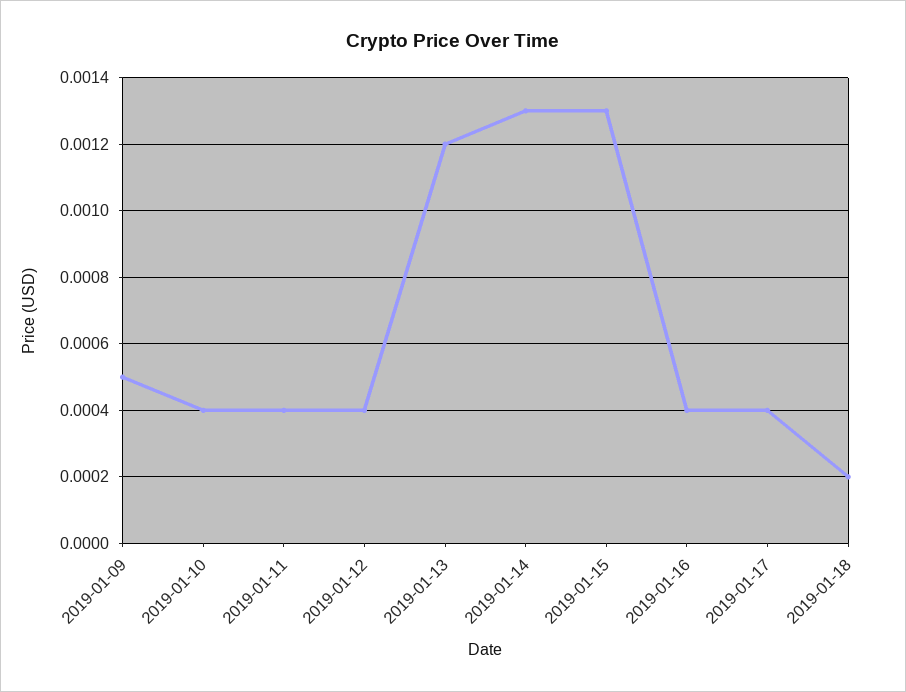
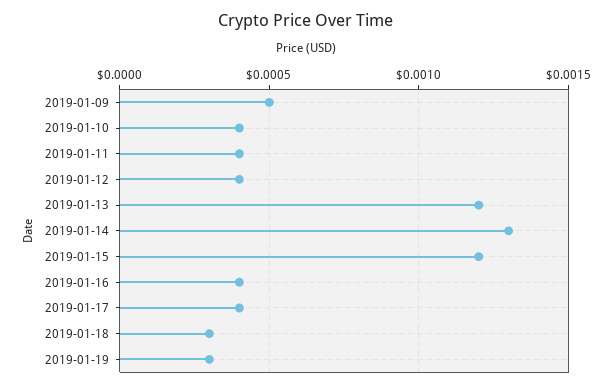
2019-01-15: 0.0013 -> 0.0012
2019-01-18: 0.0002 -> 0.0003
2019-01-19: none -> 0.0003

